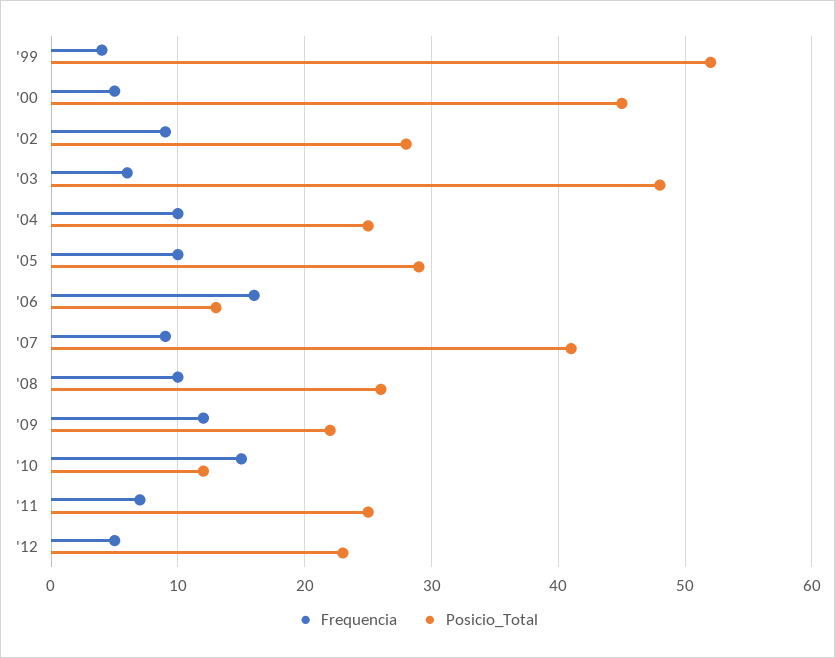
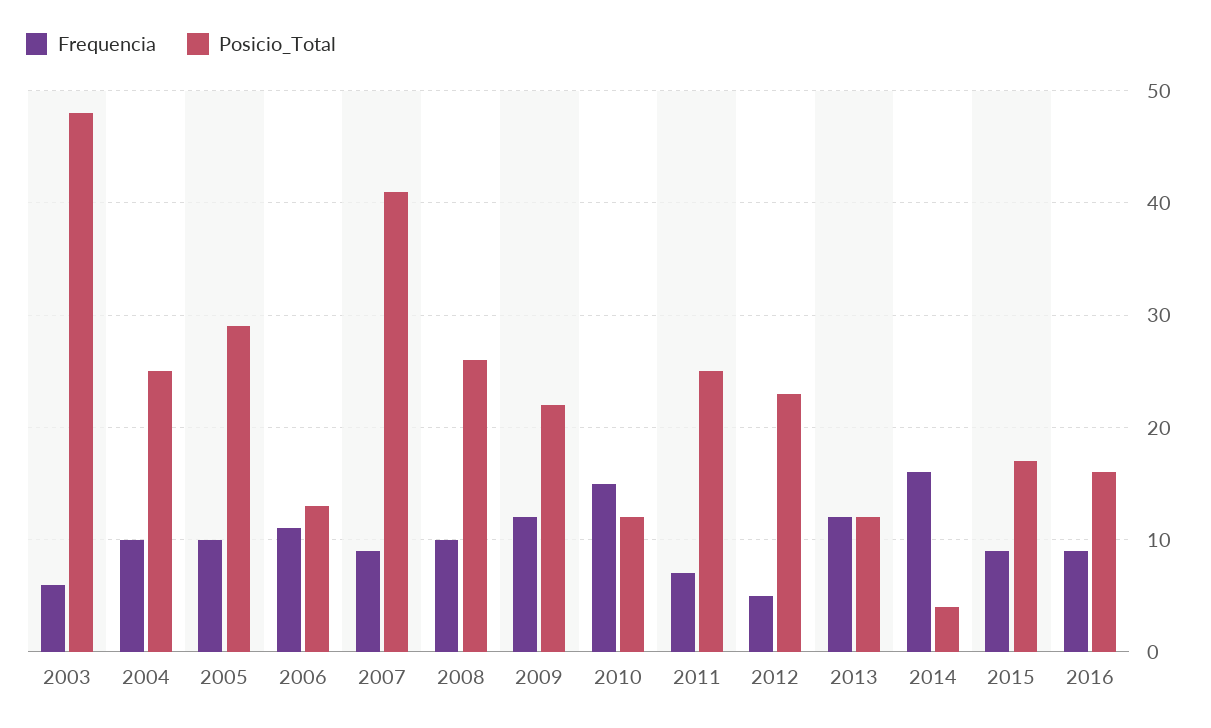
Frequencia, '99: 4 -> none
Posicio_Total, '99: 52 -> none
Frequencia, '00: 5 -> none
Posicio_Total, '00: 45 -> none
Frequencia, '02: 9 -> none
Posicio_Total, '02: 28 -> none
Frequencia, '06: 16 -> 11
Frequencia, 2013: none -> 12
Posicio_Total, 2013: none -> 12
Frequencia, 2014: none -> 16
Posicio_Total, 2014: none -> 4
Frequencia, 2015: none -> 9
Posicio_Total, 2015: none -> 17
Frequencia, 2016: none -> 9
Posicio_Total, 2016: none -> 16

